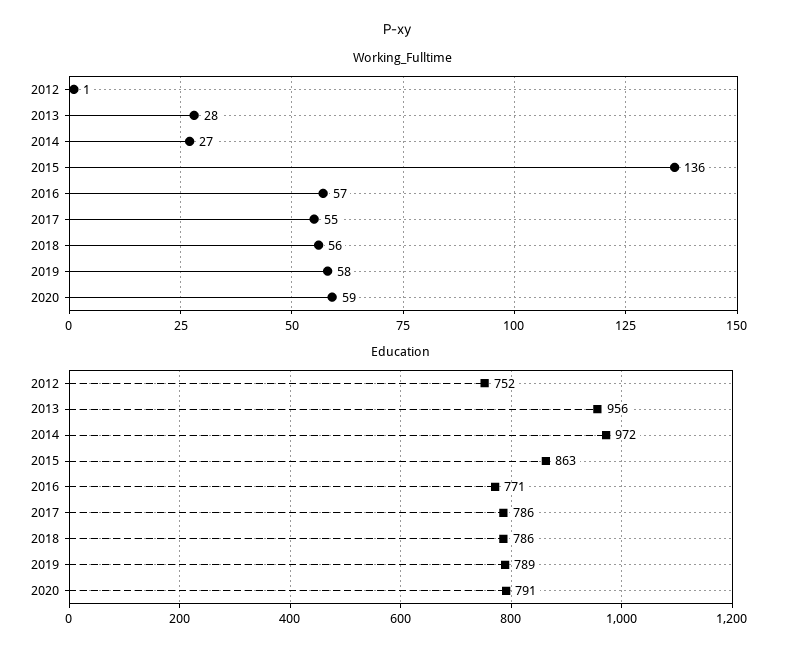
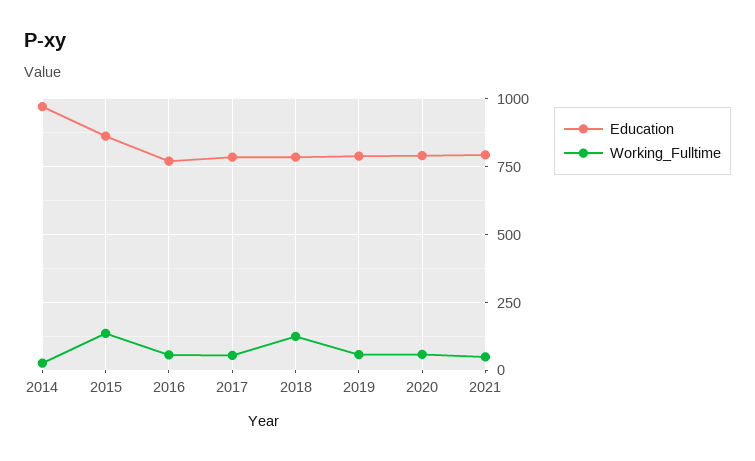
Working_Fulltime, 2012: 1 -> none
Working_Fulltime, 2013: 28 -> none
Working_Fulltime, 2018: 56 -> 125
Education, 2012: 752 -> none
Education, 2013: 956 -> none
Education, 2021: none -> 800
Working_Fulltime, 2021: none -> 50

